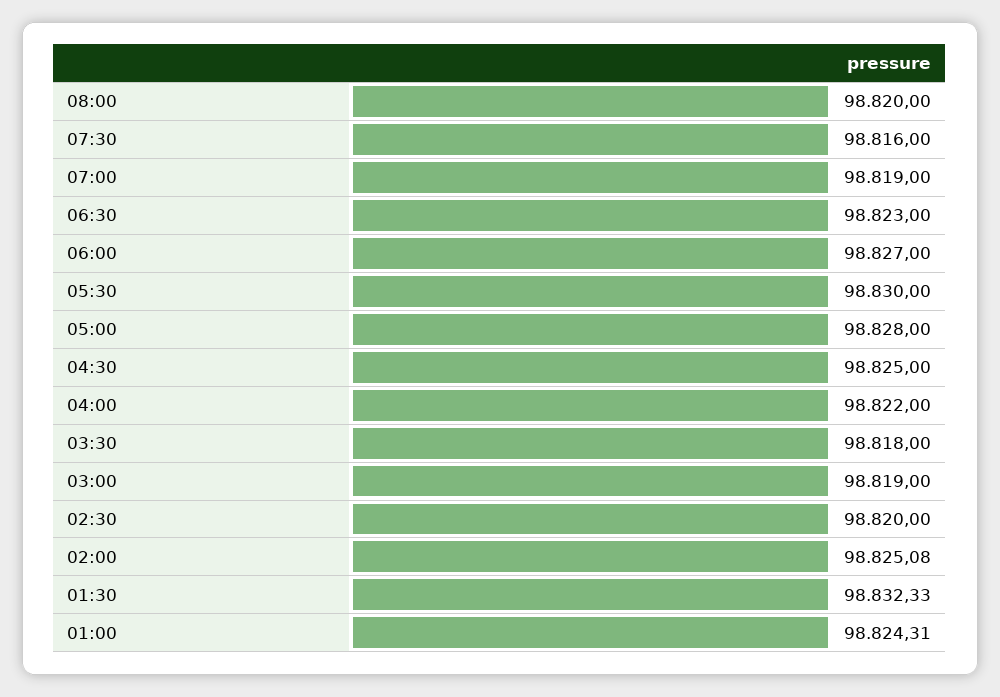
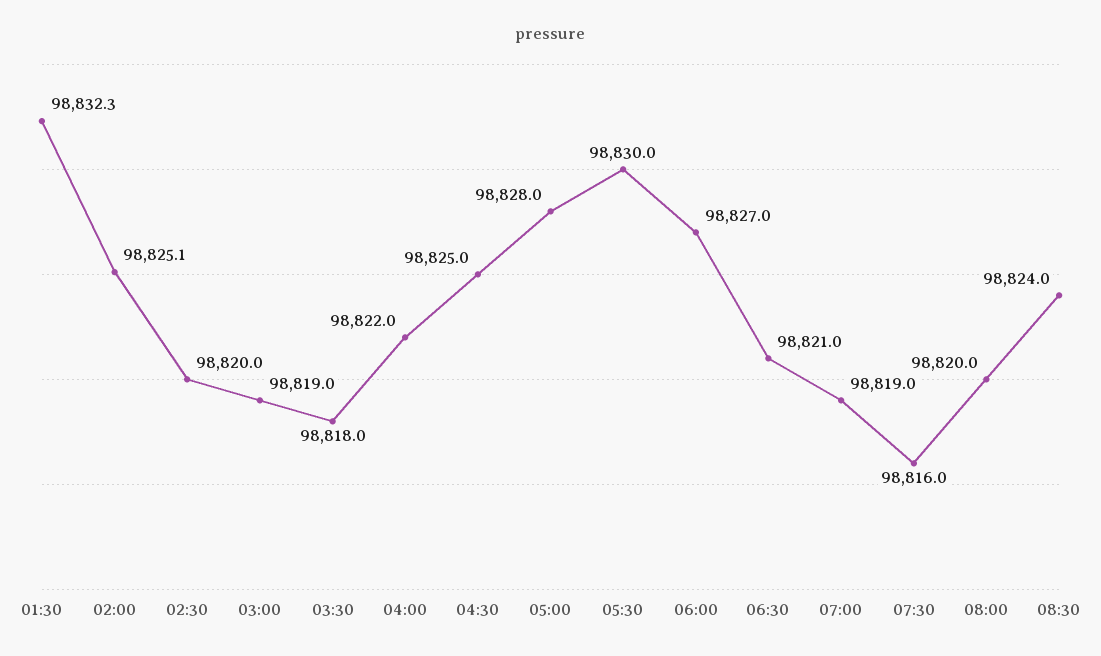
06:30: 98823 -> 98821
01:00: 98824.31 -> none
08:30: none -> 98824

